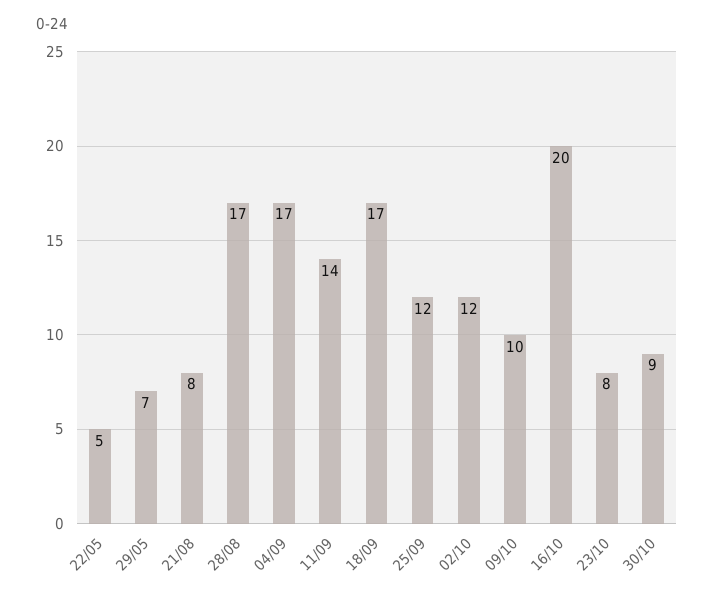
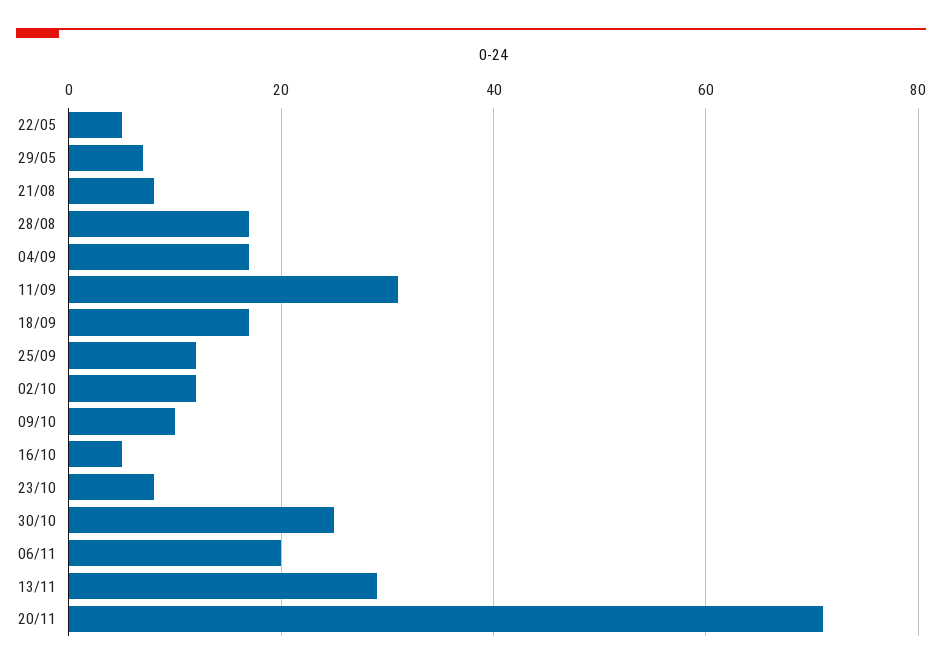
11/09: 14 -> 30
16/10: 20 -> 5
30/10: 9 -> 25
06/11: none -> 20
13/11: none -> 30
20/11: none -> 70

